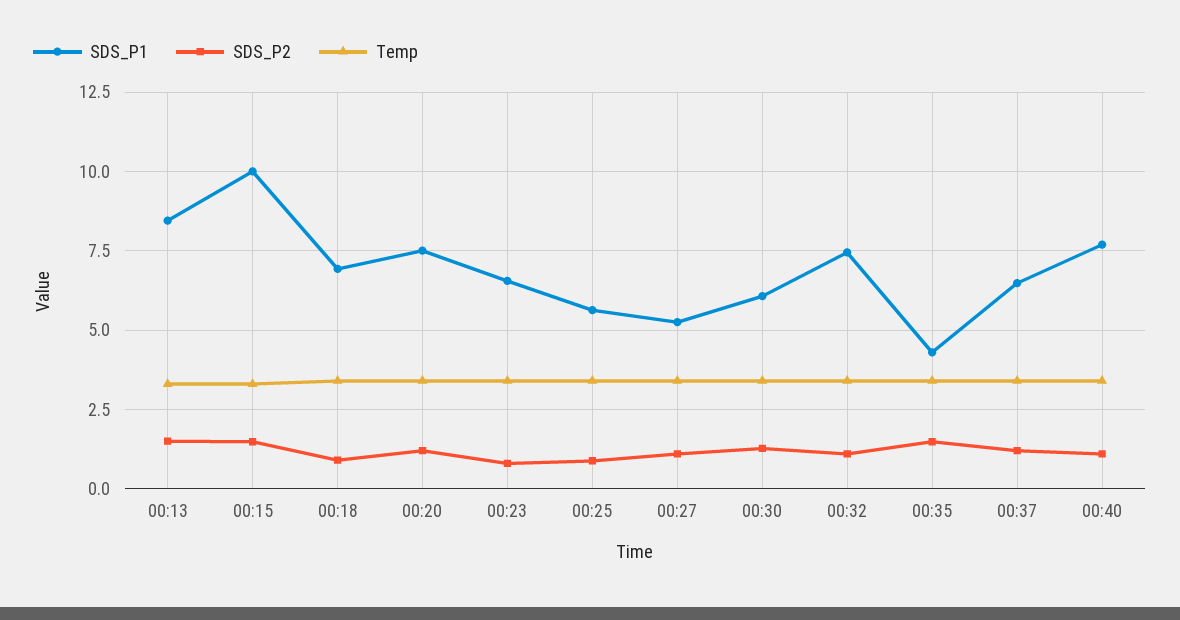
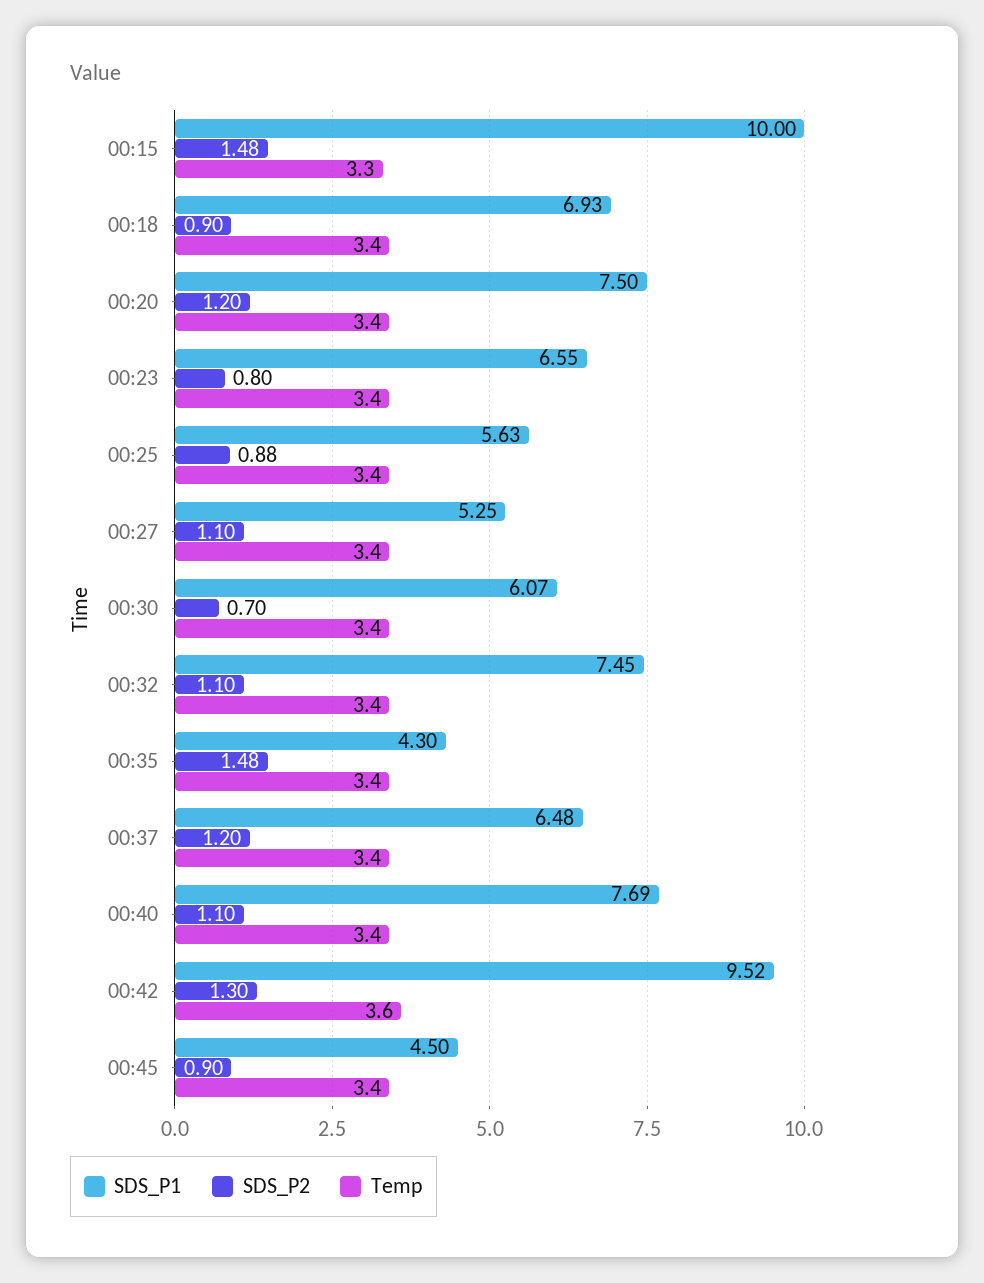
SDS_P1, 00:13: 8.5 -> none
SDS_P2, 00:13: 1.5 -> none
Temp, 00:13: 3.25 -> none
SDS_P2, 00:30: 1.25 -> 0.7
SDS_P1, 00:42: none -> 9.52
SDS_P2, 00:42: none -> 1.3
Temp, 00:42: none -> 3.6
SDS_P1, 00:45: none -> 4.5
SDS_P2, 00:45: none -> 0.9
Temp, 00:45: none -> 3.4

